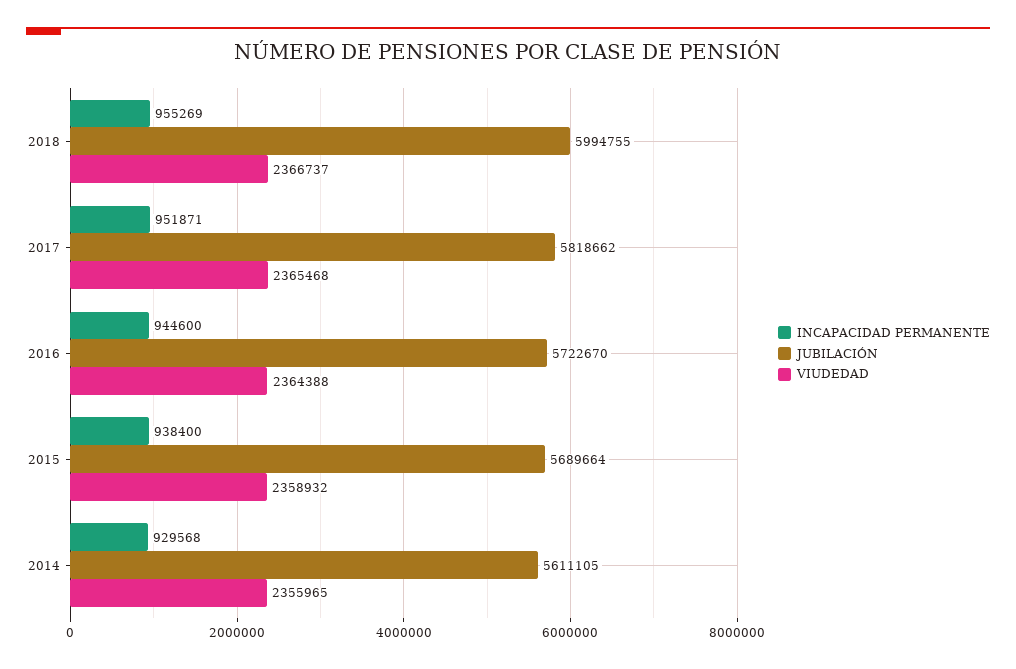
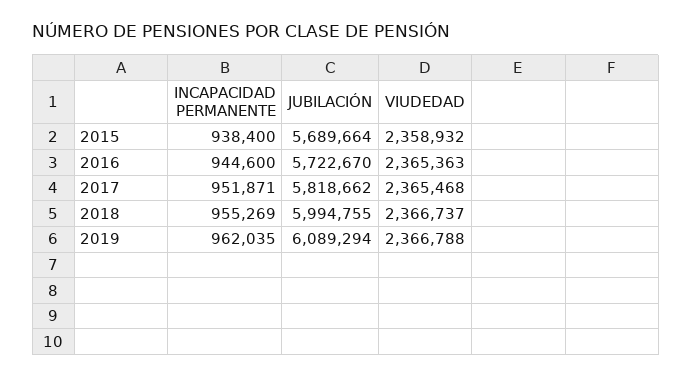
VIUDEDAD, 2016: 2364388 -> 2365363
INCAPACIDAD PERMANENTE, 2014: 929568 -> none
JUBILACIÓN, 2014: 5611105 -> none
VIUDEDAD, 2014: 2355965 -> none
INCAPACIDAD PERMANENTE, 2019: none -> 962035
JUBILACIÓN, 2019: none -> 6089294
VIUDEDAD, 2019: none -> 2366788

